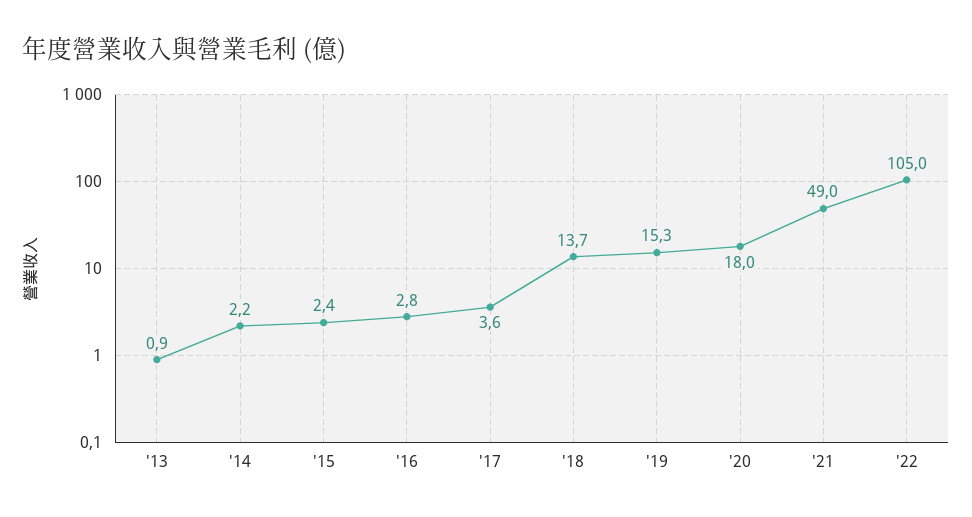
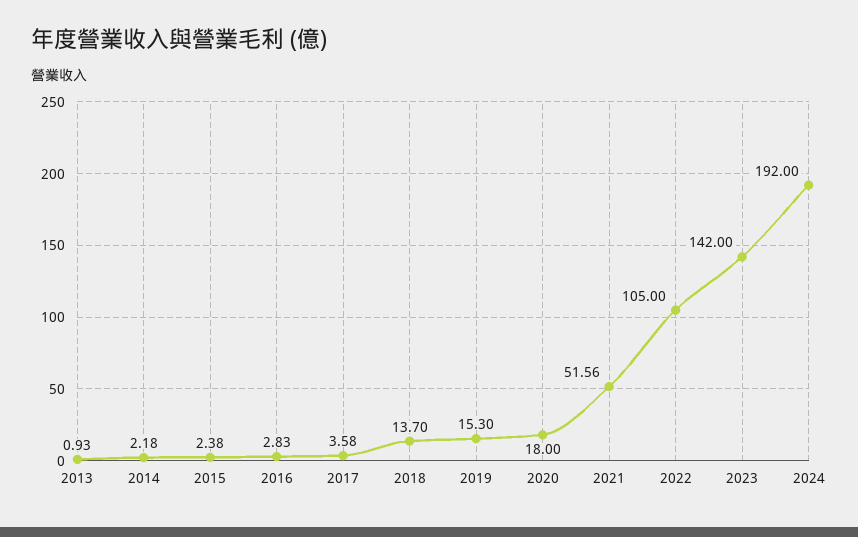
'21: 49 -> 51.56
2023: none -> 142
2024: none -> 192

